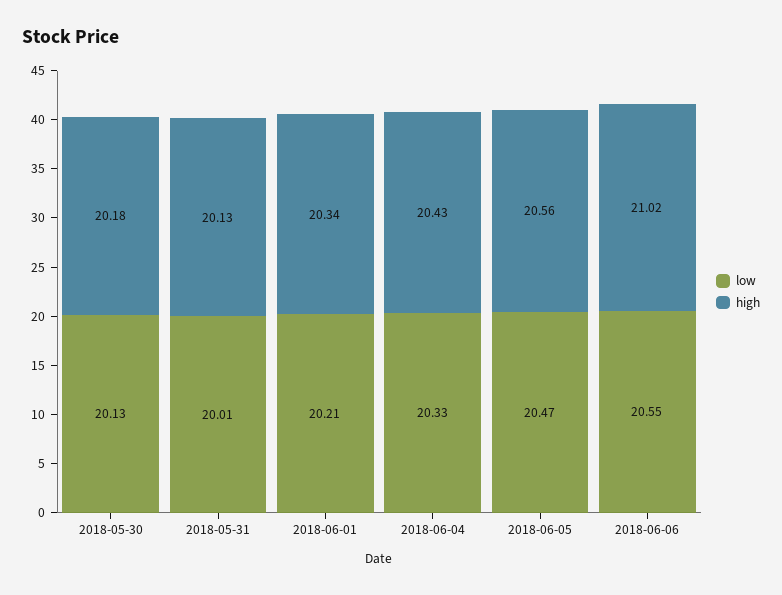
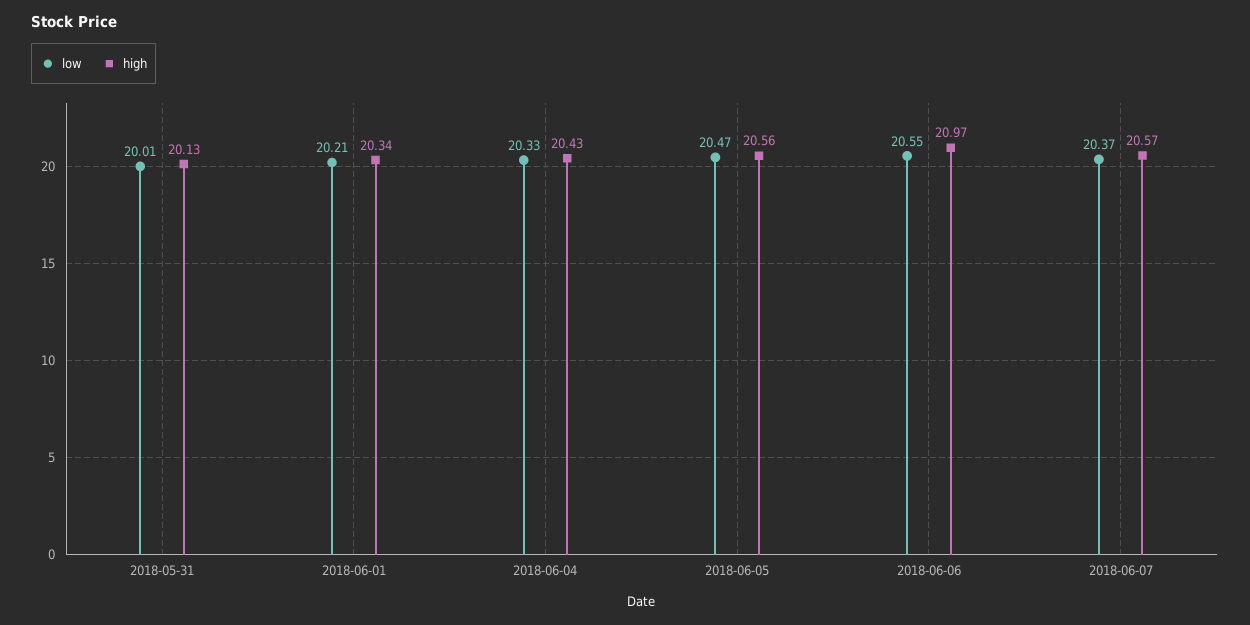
low, 2018-05-30: 20.13 -> none
high, 2018-05-30: 20.18 -> none
high, 2018-06-06: 21.02 -> 20.97
low, 2018-06-07: none -> 20.37
high, 2018-06-07: none -> 20.57

